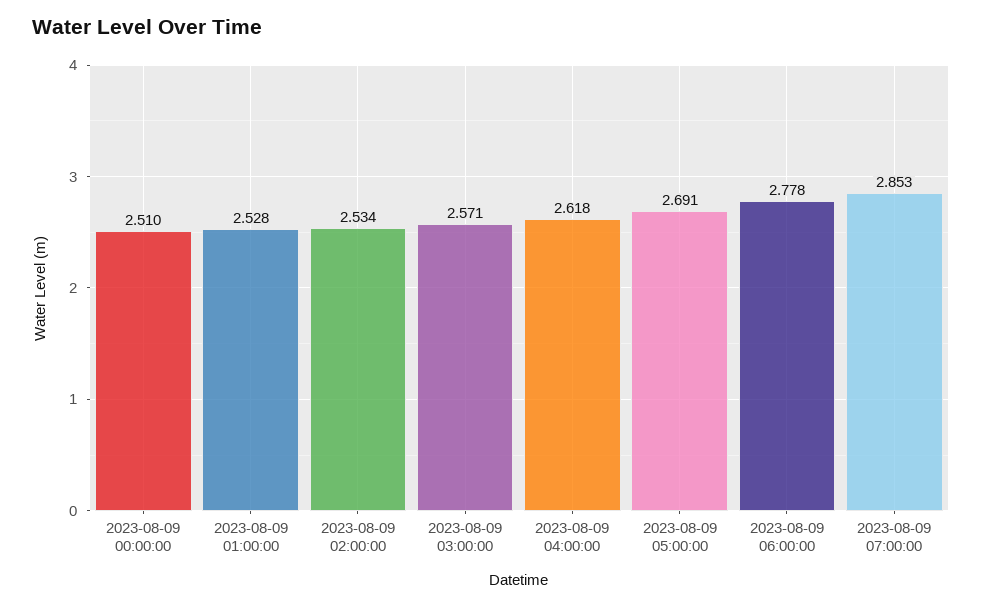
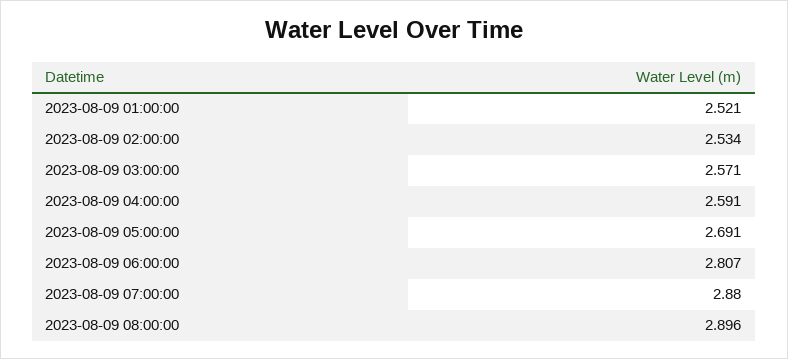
2023-08-09 00:00:00: 2.51 -> none
2023-08-09 01:00:00: 2.528 -> 2.521
2023-08-09 04:00:00: 2.618 -> 2.591
2023-08-09 06:00:00: 2.778 -> 2.807
2023-08-09 07:00:00: 2.853 -> 2.88
2023-08-09 08:00:00: none -> 2.896

